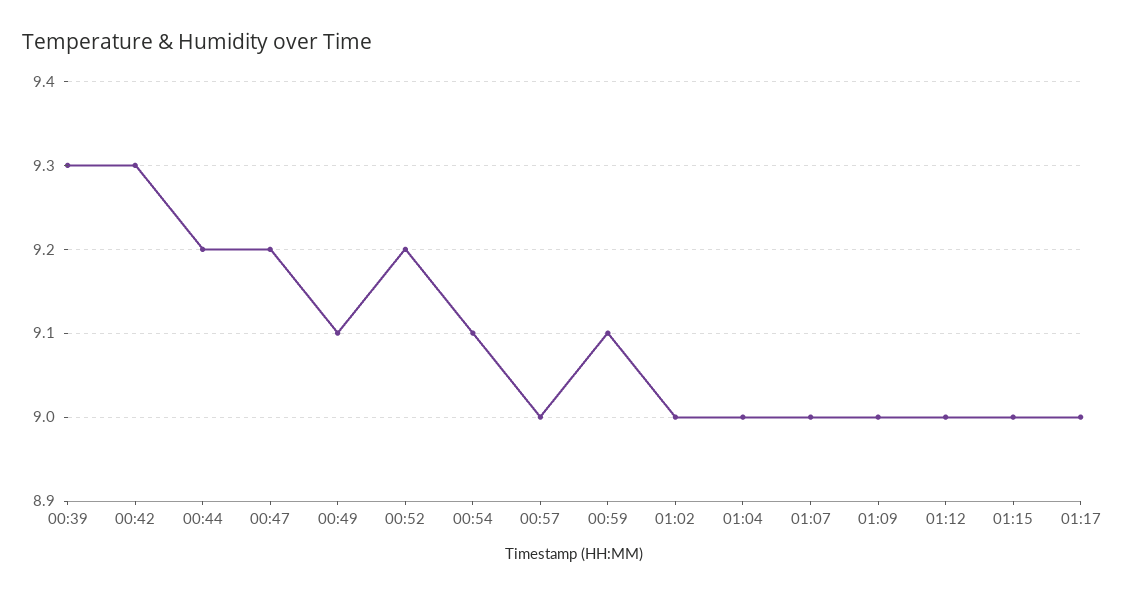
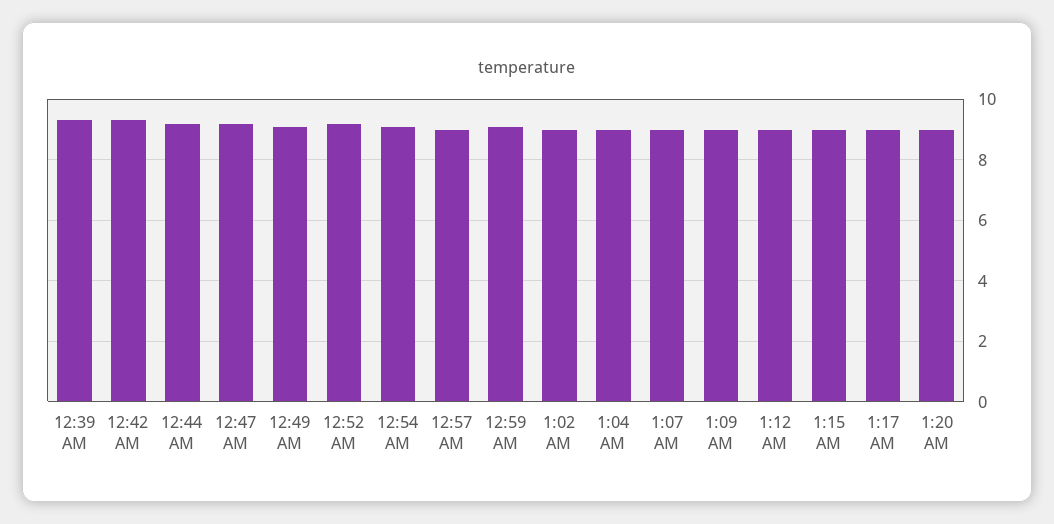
1:20 AM: none -> 9

